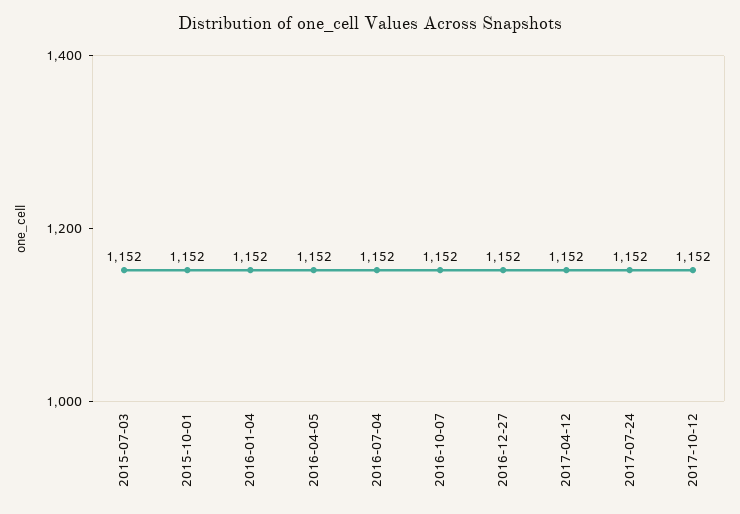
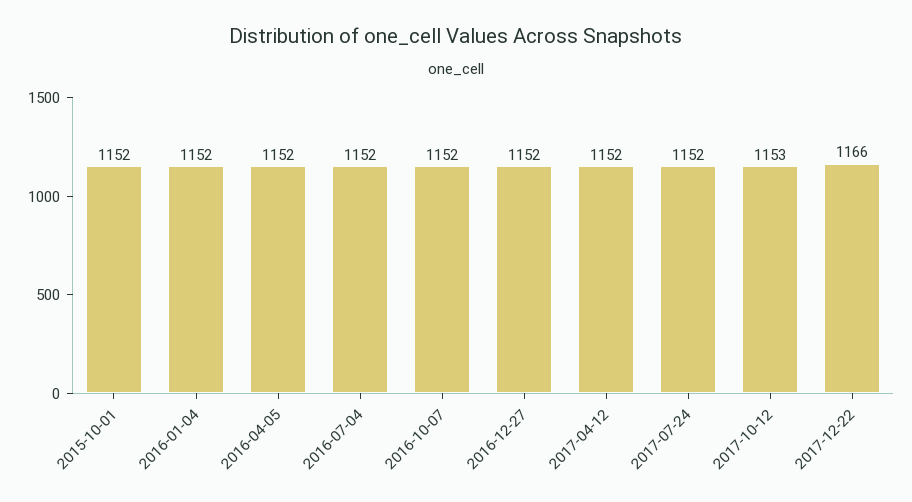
2015-07-03: 1152 -> none
2017-10-12: 1152 -> 1153
2017-12-22: none -> 1166

